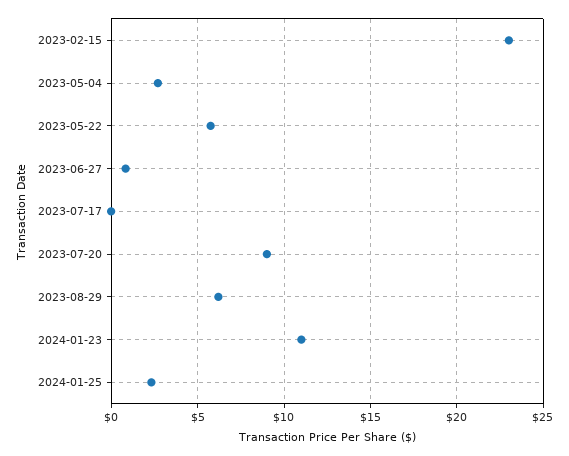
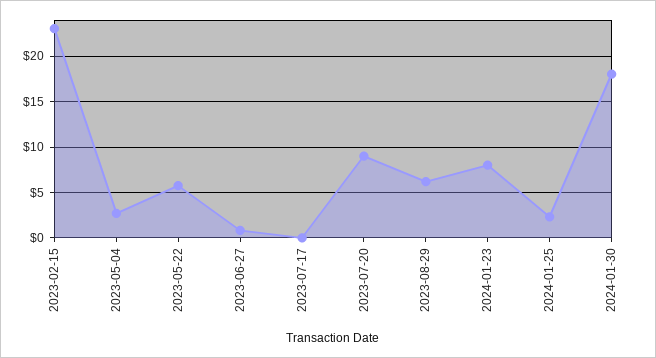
2024-01-23: 11 -> 8
2024-01-30: none -> 18

